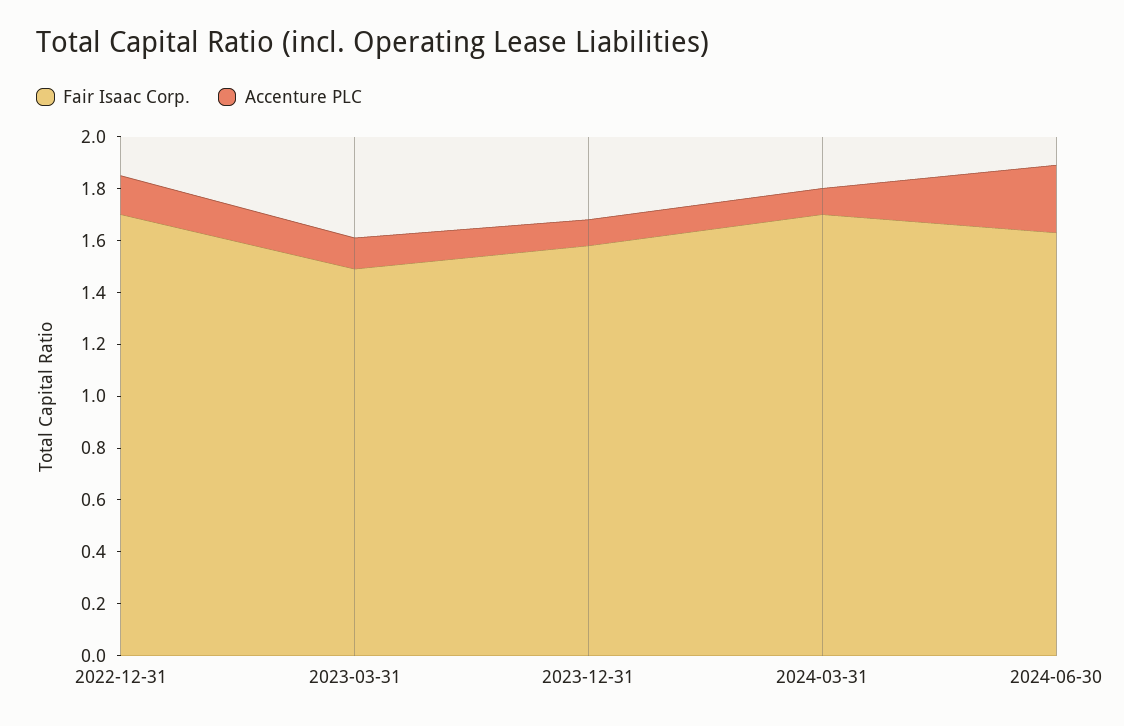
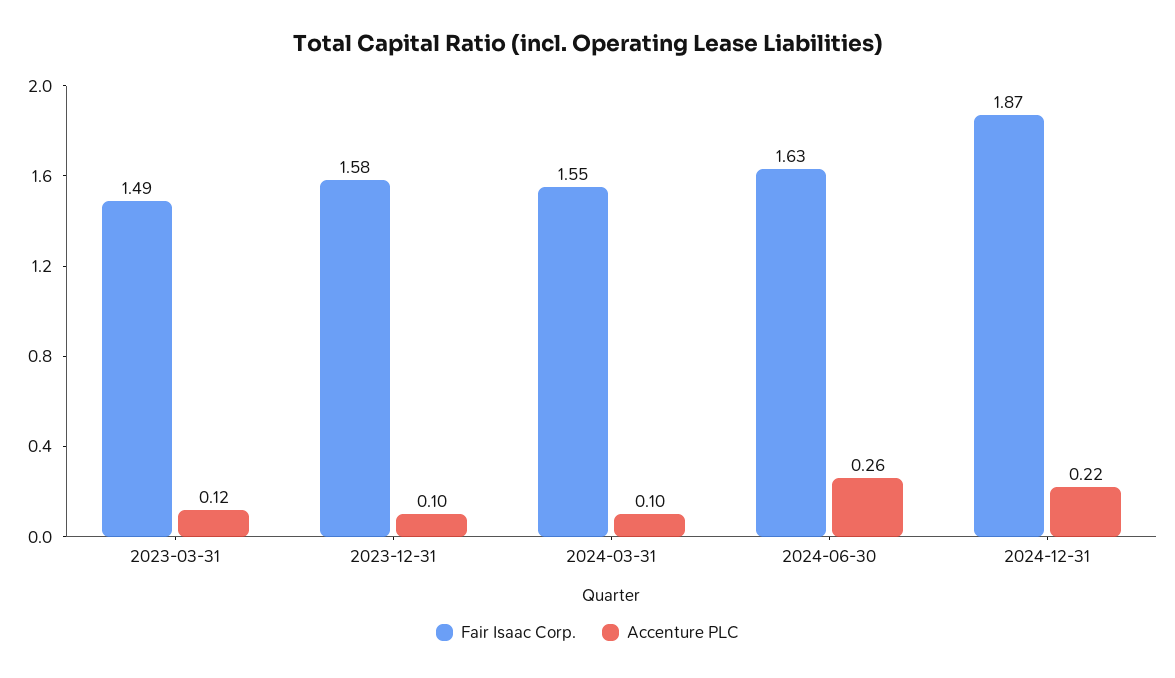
Fair Isaac Corp., 2022-12-31: 1.7 -> none
Accenture PLC, 2022-12-31: 0.15 -> none
Fair Isaac Corp., 2024-03-31: 1.7 -> 1.55
Fair Isaac Corp., 2024-12-31: none -> 1.87
Accenture PLC, 2024-12-31: none -> 0.22

